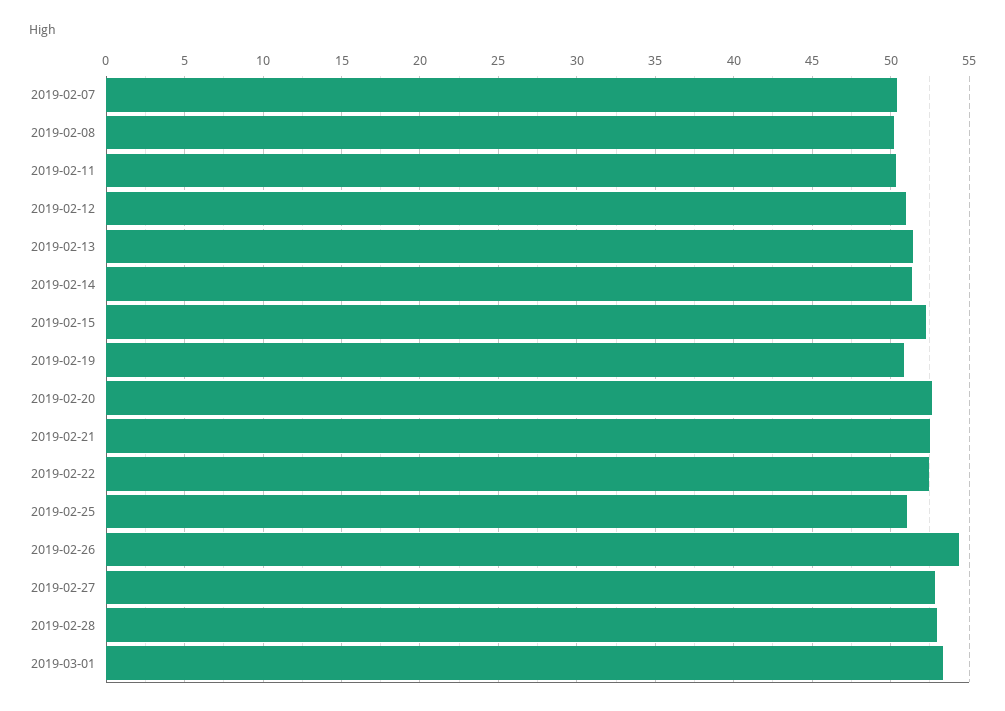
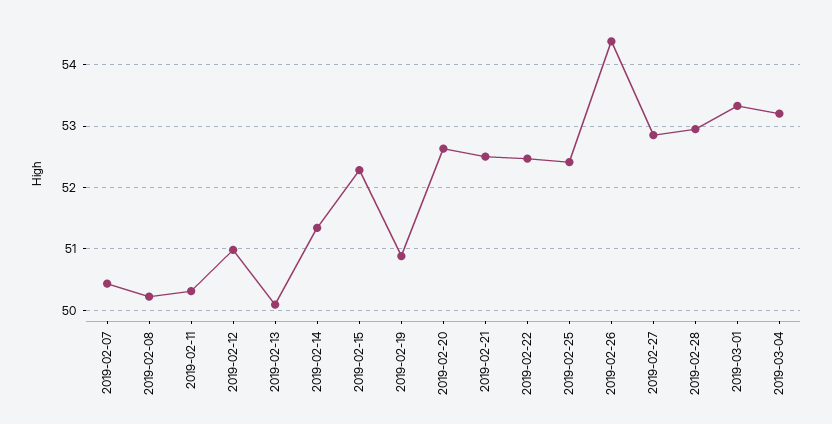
2019-02-13: 51.5 -> 50.1
2019-02-25: 51 -> 52.4
2019-03-04: none -> 53.2

